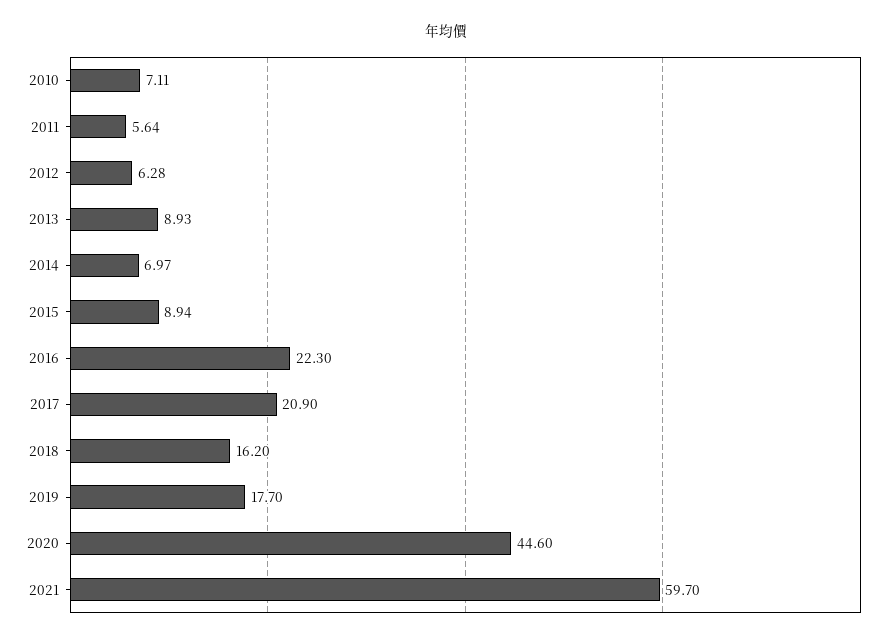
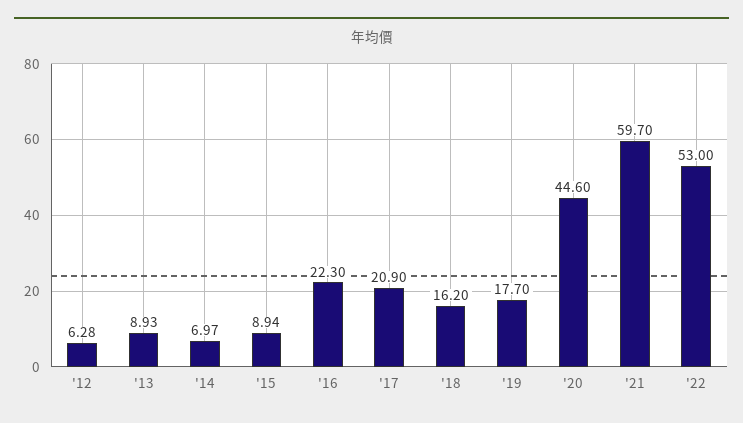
2010: 7.11 -> none
2011: 5.64 -> none
'22: none -> 53

